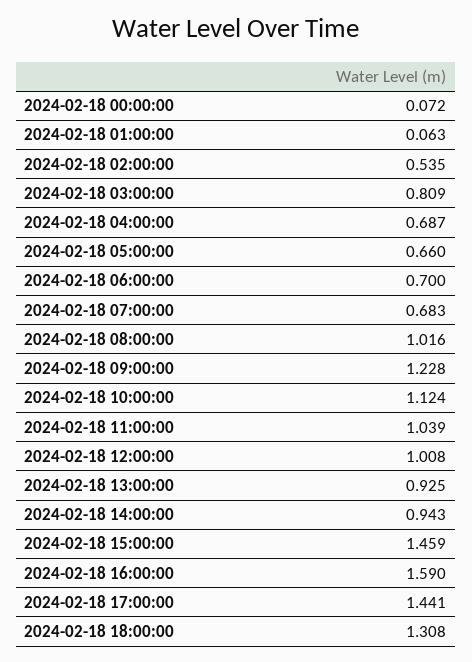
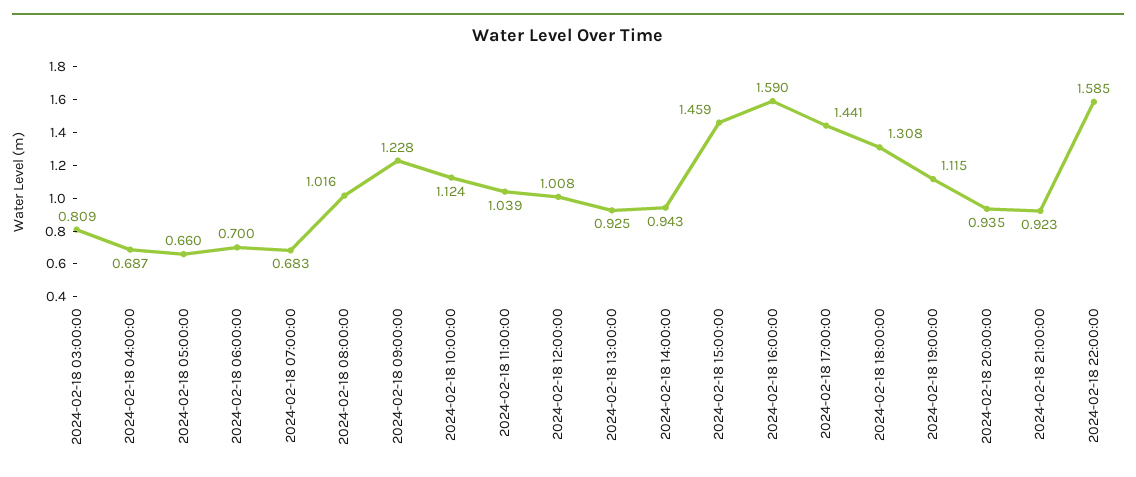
2024-02-18 00:00:00: 0.072 -> none
2024-02-18 01:00:00: 0.063 -> none
2024-02-18 02:00:00: 0.535 -> none
2024-02-18 19:00:00: none -> 1.115
2024-02-18 20:00:00: none -> 0.935
2024-02-18 21:00:00: none -> 0.923
2024-02-18 22:00:00: none -> 1.585

